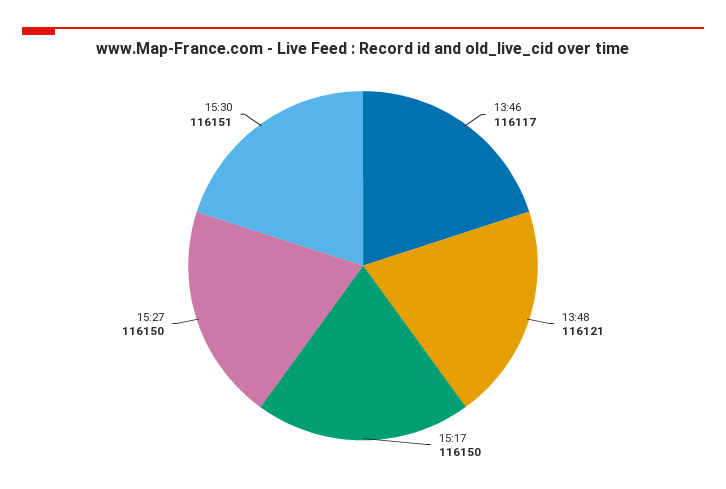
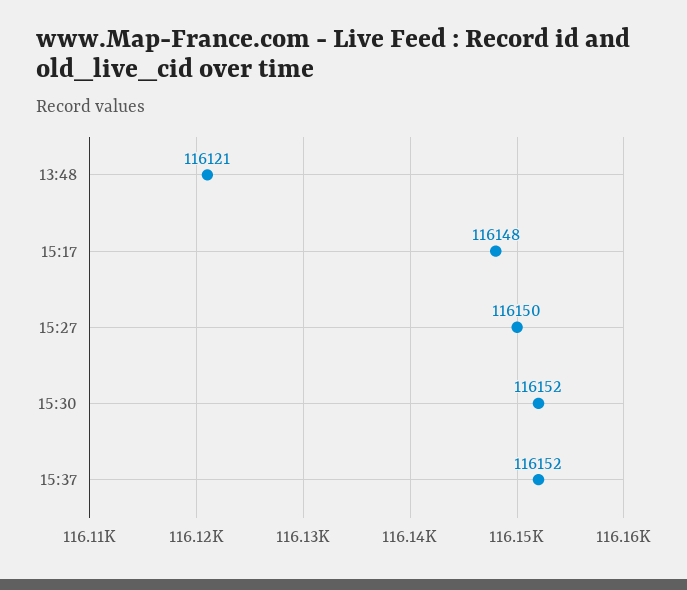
13:46: 116117 -> none
15:17: 116150 -> 116148
15:30: 116151 -> 116152
15:37: none -> 116152

